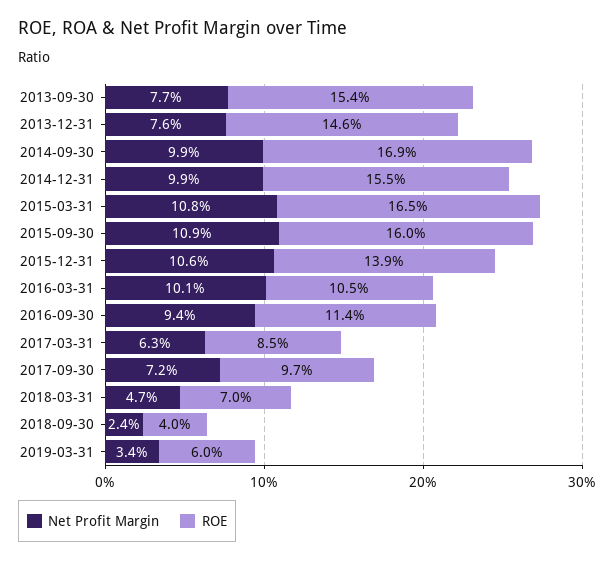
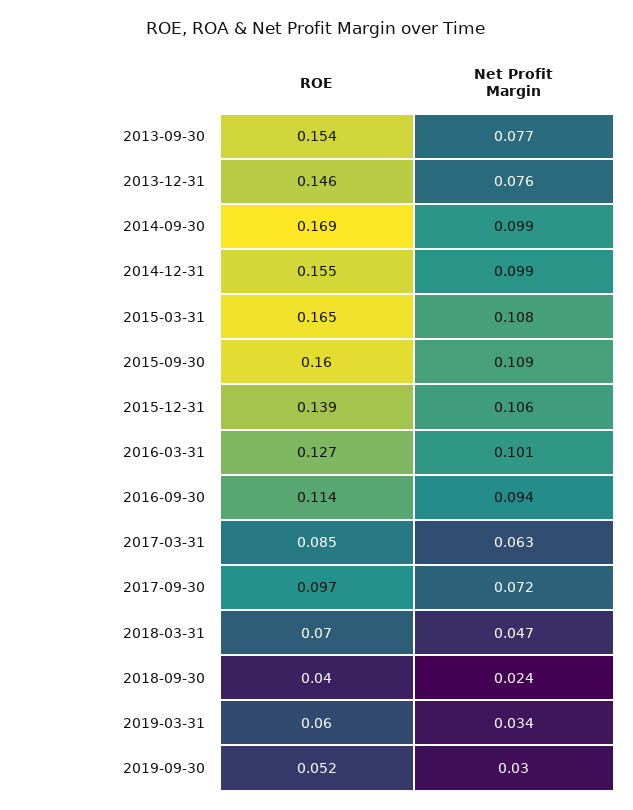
ROE, 2016-03-31: 0.105 -> 0.127
ROE, 2019-09-30: none -> 0.052
Net Profit Margin, 2019-09-30: none -> 0.03

